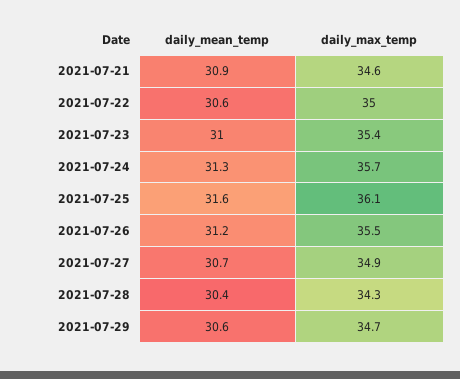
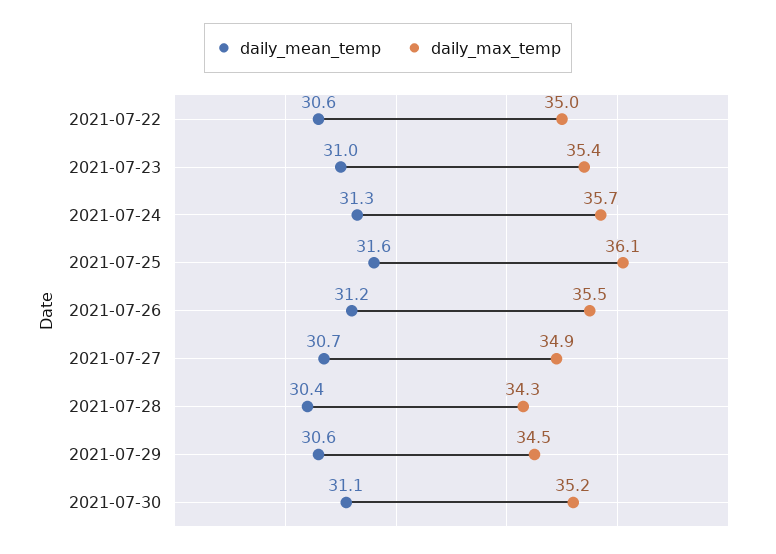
daily_mean_temp, 2021-07-21: 30.9 -> none
daily_max_temp, 2021-07-21: 34.6 -> none
daily_max_temp, 2021-07-29: 34.7 -> 34.5
daily_mean_temp, 2021-07-30: none -> 31.1
daily_max_temp, 2021-07-30: none -> 35.2

